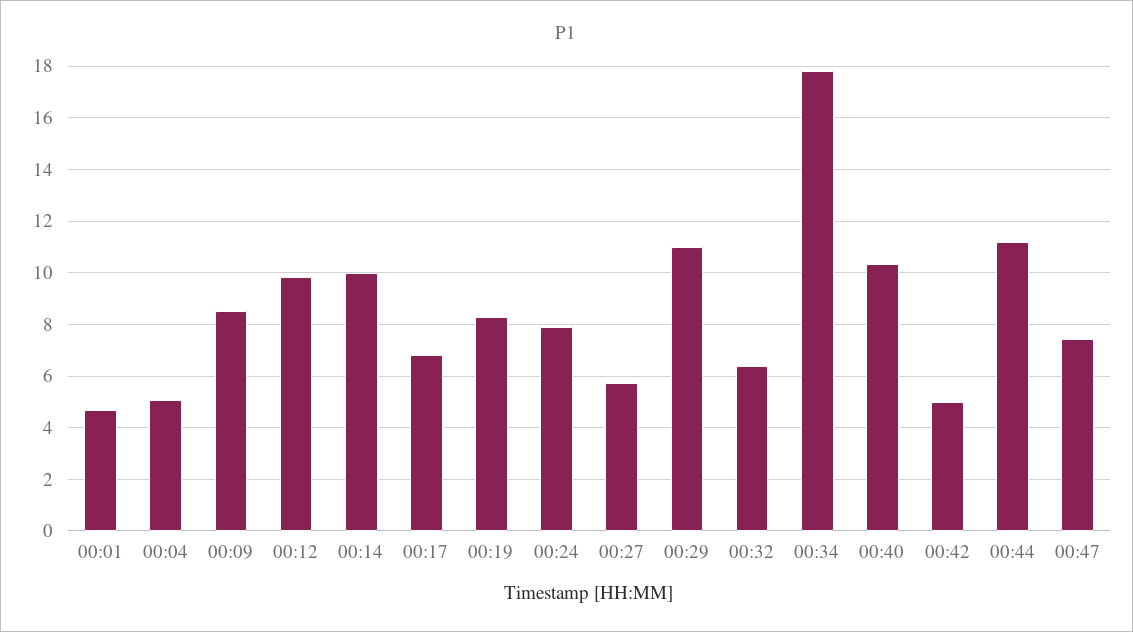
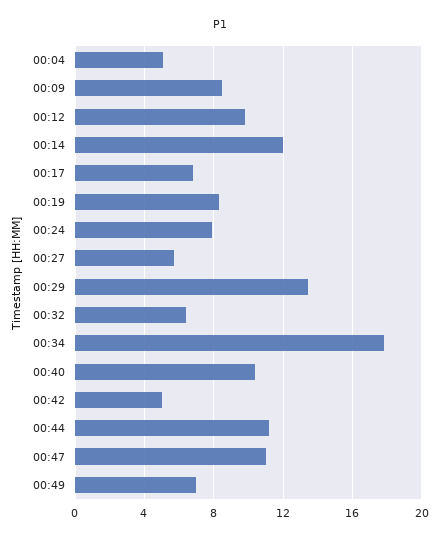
00:01: 4.75 -> none
00:14: 10 -> 12
00:29: 11 -> 13.5
00:47: 7.5 -> 11
00:49: none -> 7

